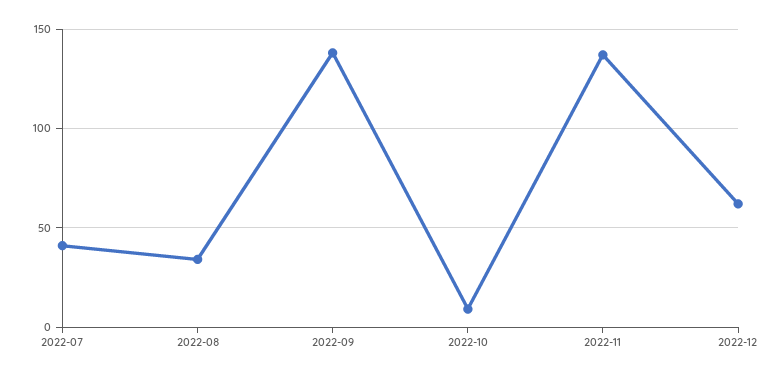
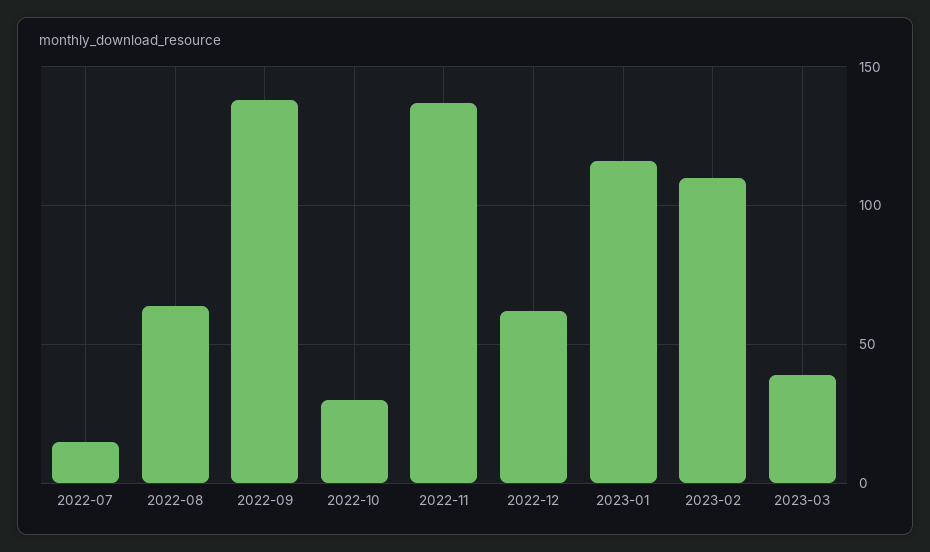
2022-07: 40 -> 15
2022-08: 35 -> 65
2022-10: 10 -> 30
2023-01: none -> 115
2023-02: none -> 110
2023-03: none -> 40

